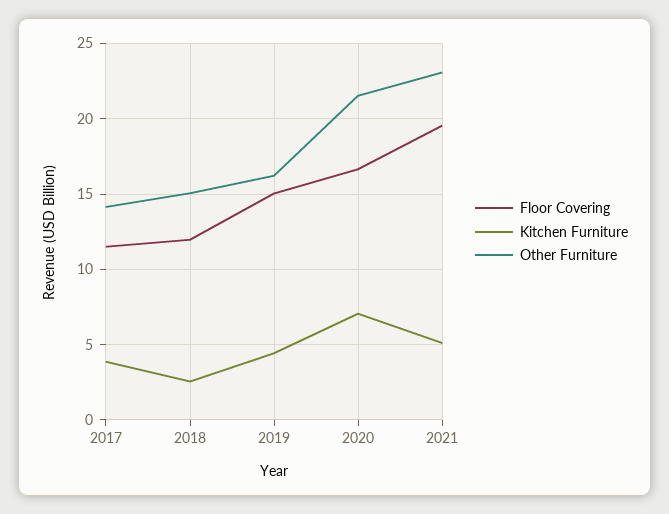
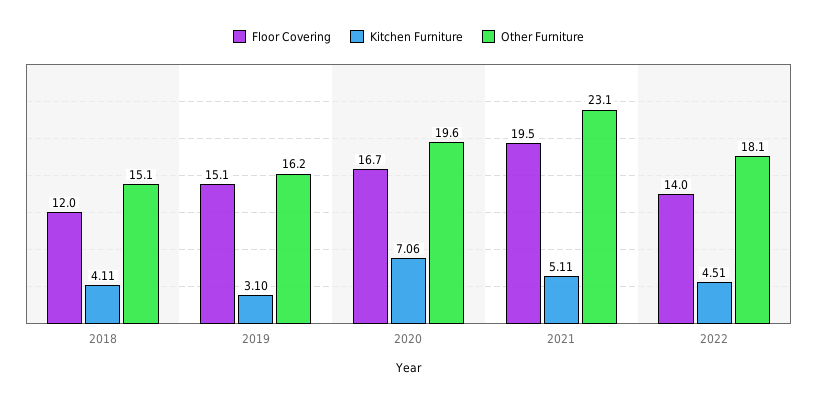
Floor Covering, 2017: 11.5 -> none
Kitchen Furniture, 2017: 4 -> none
Other Furniture, 2017: 14 -> none
Kitchen Furniture, 2018: 2.5 -> 4.11
Kitchen Furniture, 2019: 4.5 -> 3.1
Other Furniture, 2020: 21.5 -> 19.6
Floor Covering, 2022: none -> 14
Kitchen Furniture, 2022: none -> 4.51
Other Furniture, 2022: none -> 18.1

